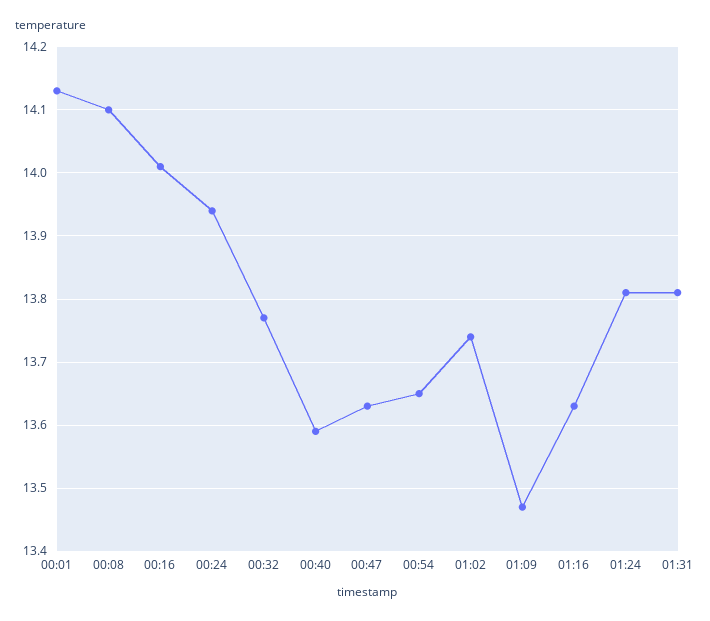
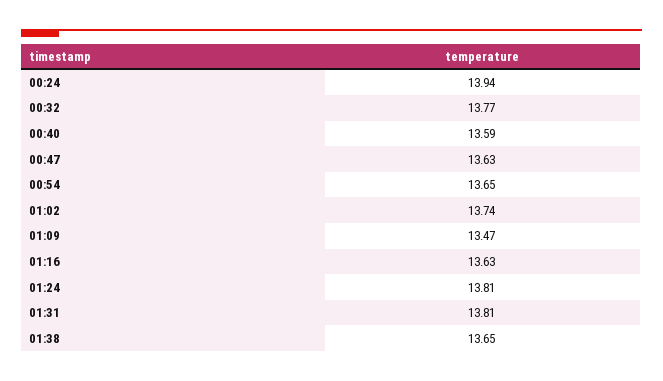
00:01: 14.13 -> none
00:08: 14.1 -> none
00:16: 14.01 -> none
01:38: none -> 13.65

